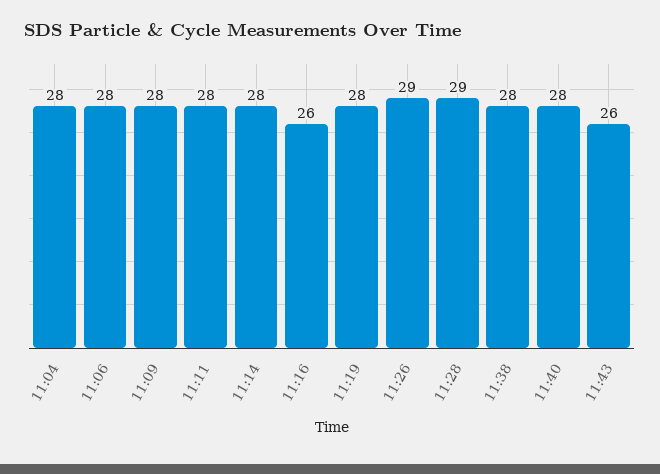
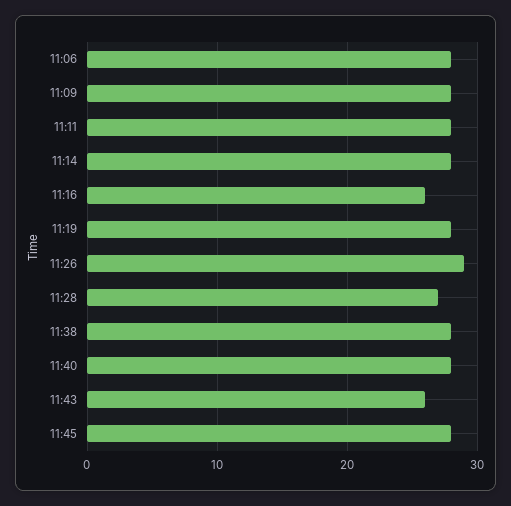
11:04: 28 -> none
11:28: 29 -> 27
11:45: none -> 28

